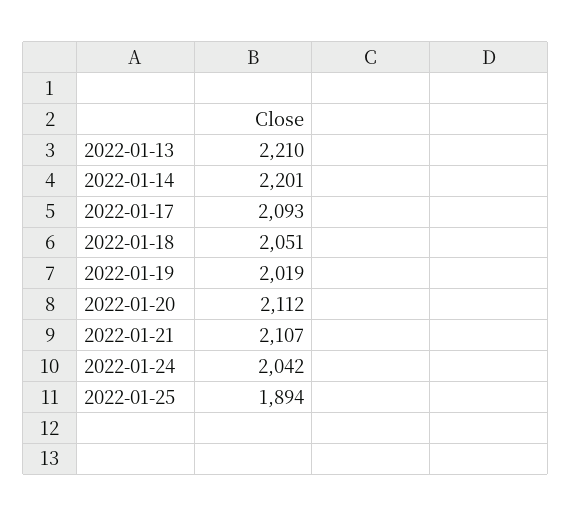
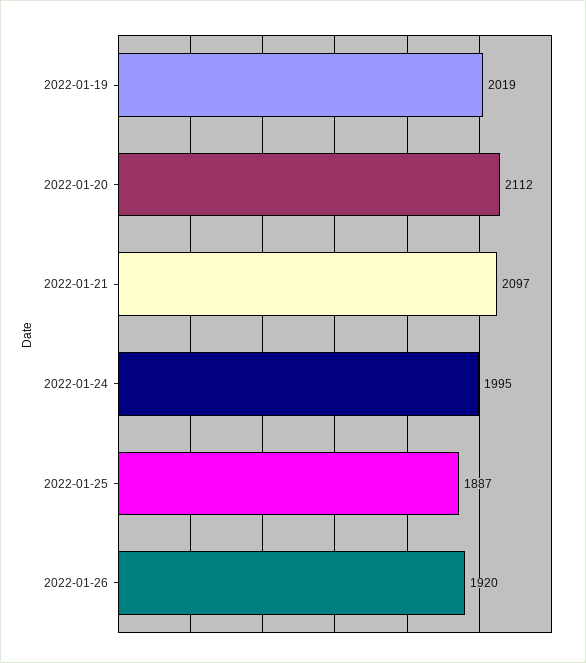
2022-01-13: 2210 -> none
2022-01-14: 2201 -> none
2022-01-17: 2093 -> none
2022-01-18: 2051 -> none
2022-01-21: 2107 -> 2097
2022-01-24: 2042 -> 1995
2022-01-25: 1894 -> 1887
2022-01-26: none -> 1920

